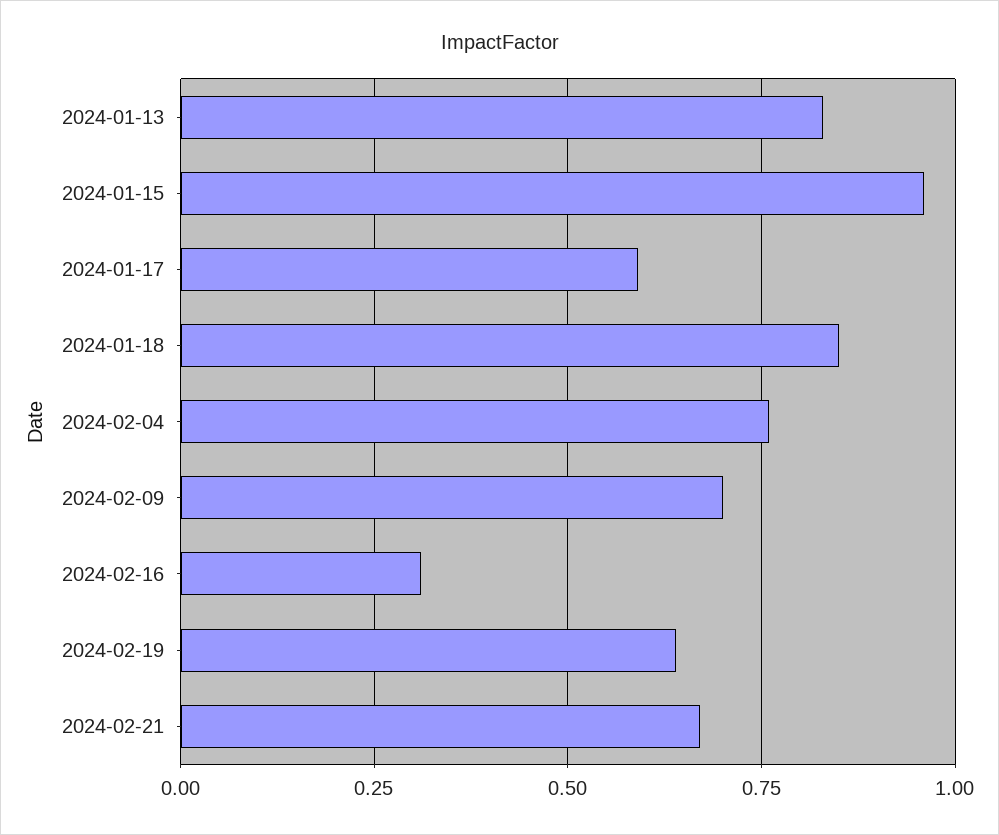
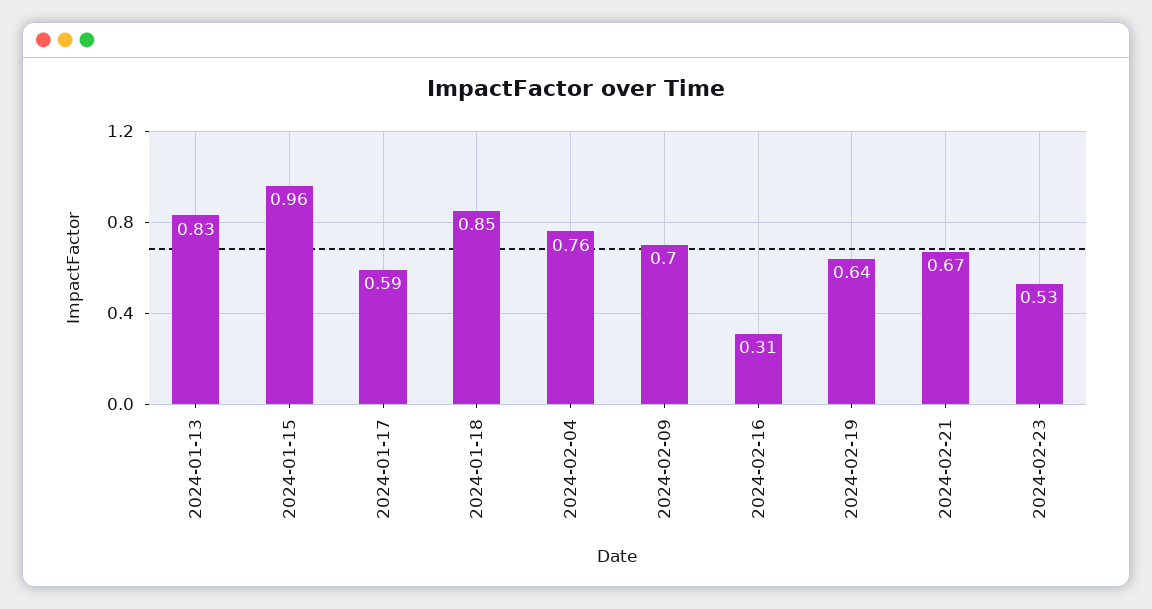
2024-02-23: none -> 0.53

